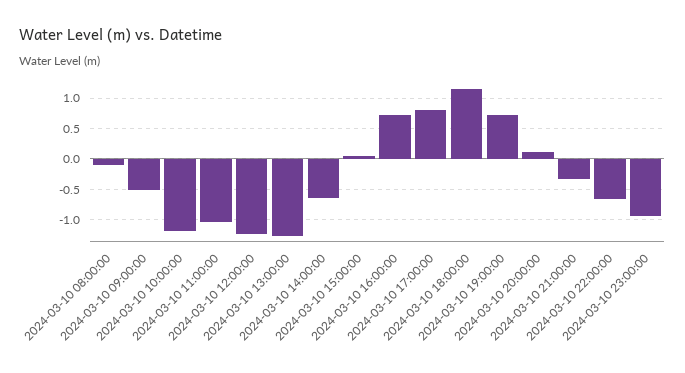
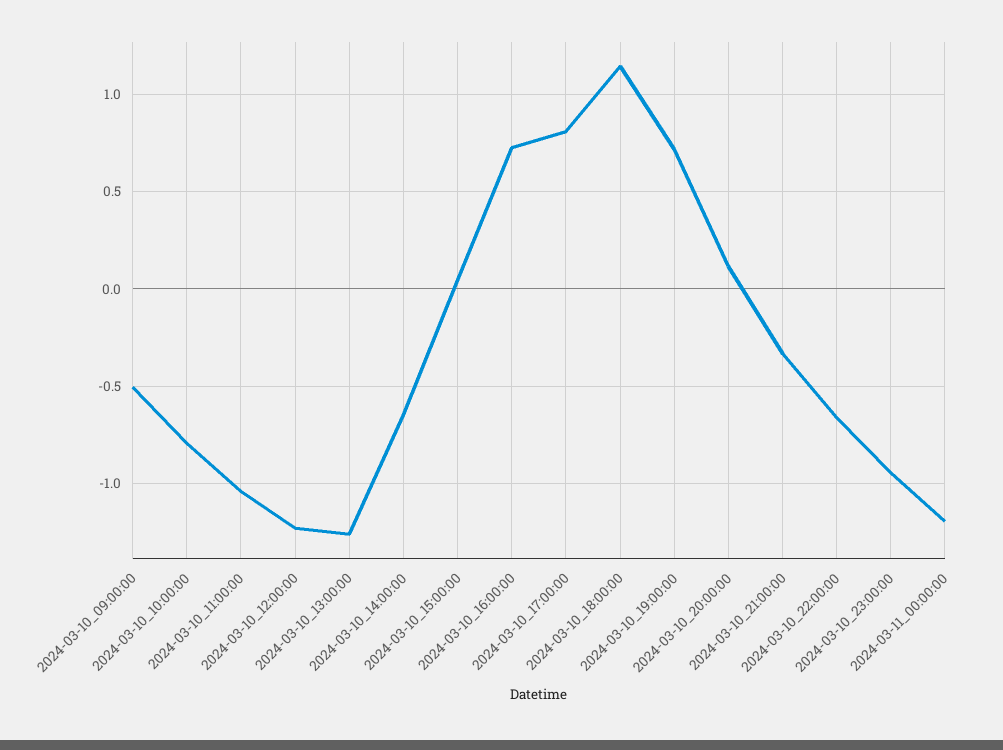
2024-03-10 08:00:00: -0.1 -> none
2024-03-10 10:00:00: -1.2 -> -0.8
2024-03-11_00:00:00: none -> -1.2

